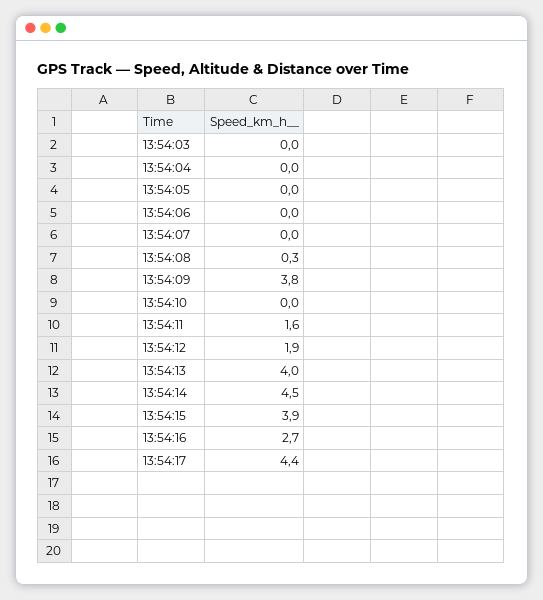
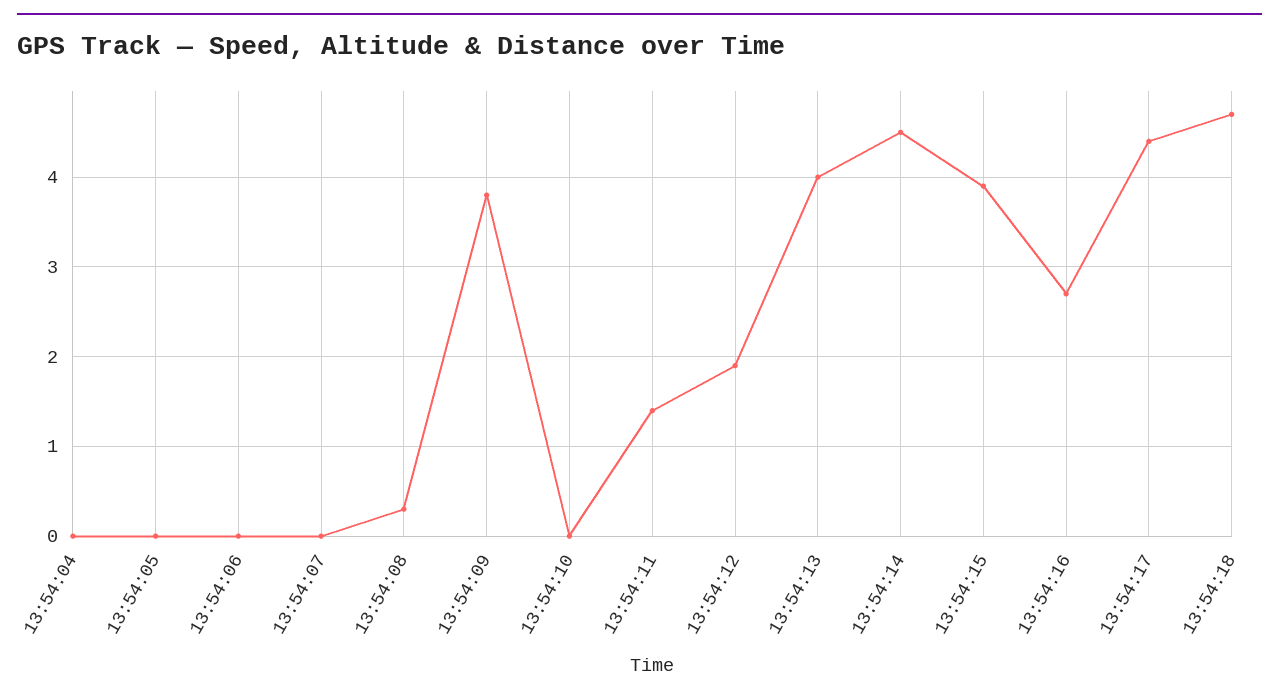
13:54:03: 0 -> none
13:54:11: 1.6 -> 1.4
13:54:18: none -> 4.7

